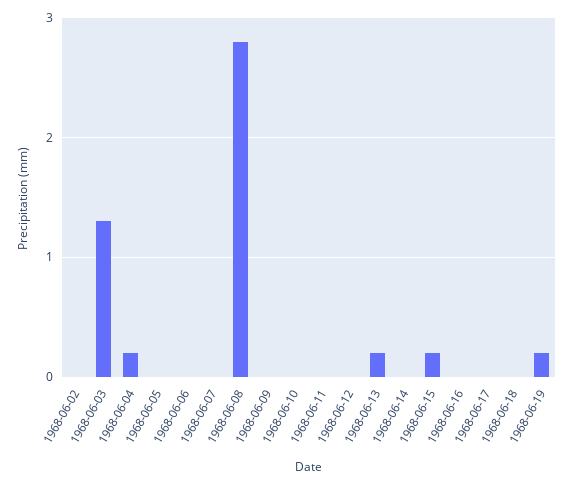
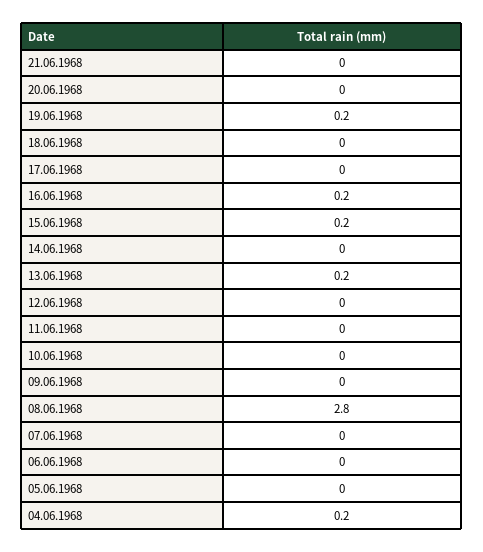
1968-06-02: 0 -> none
1968-06-03: 1.3 -> none
1968-06-16: 0 -> 0.2
21.06.1968: none -> 0
20.06.1968: none -> 0

